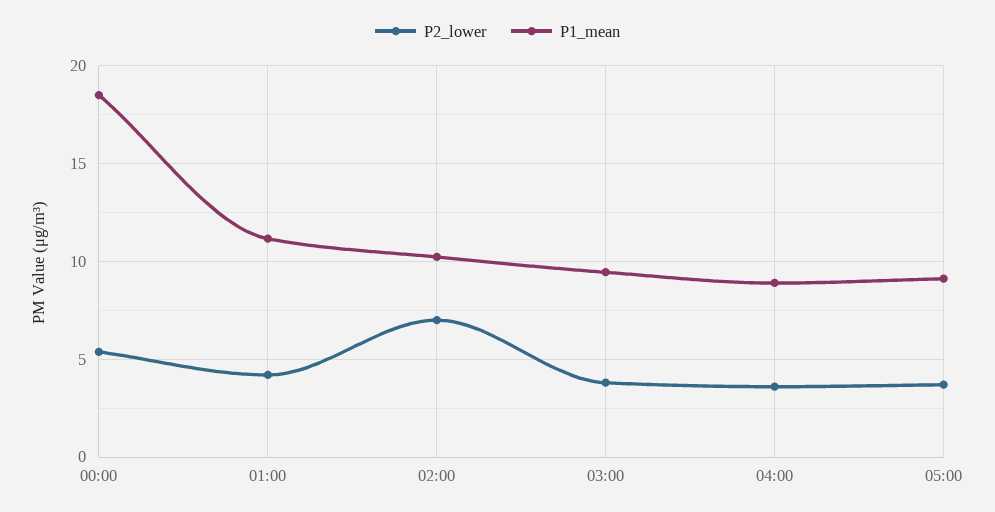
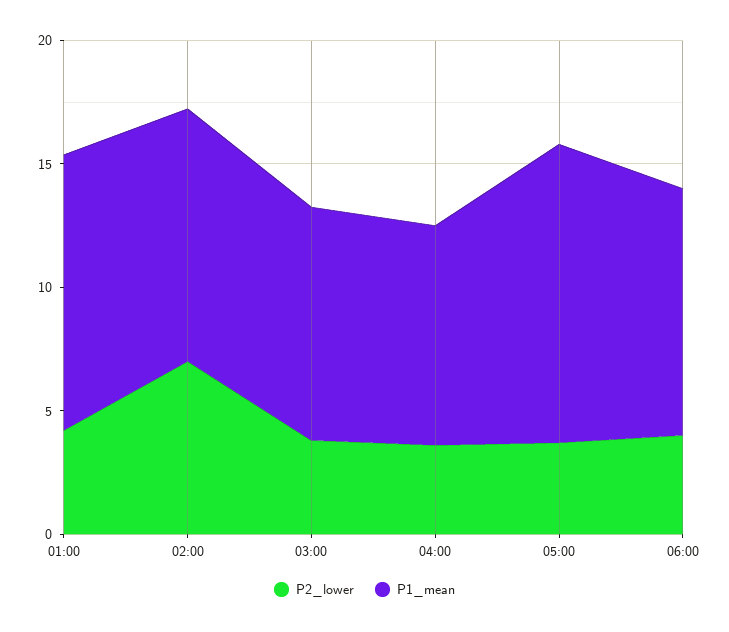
P2_lower, 00:00: 5.5 -> none
P1_mean, 00:00: 18.5 -> none
P1_mean, 05:00: 9 -> 12
P2_lower, 06:00: none -> 4
P1_mean, 06:00: none -> 10

